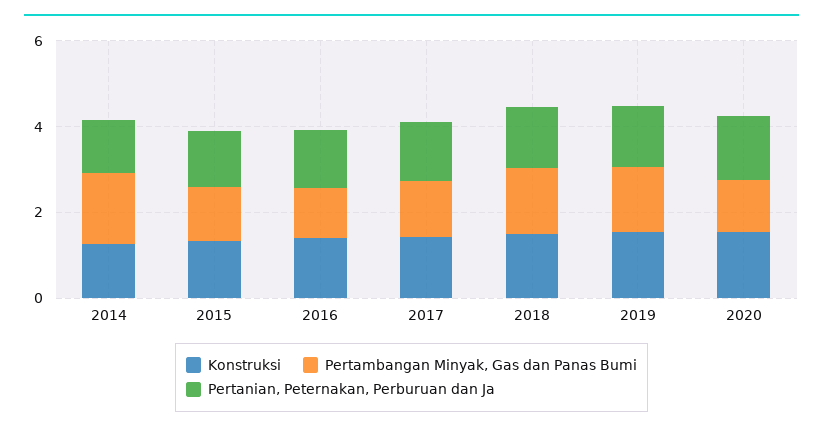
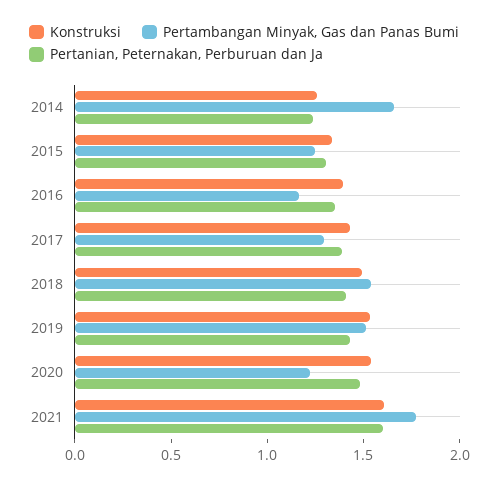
Konstruksi, 2021: none -> 1.6
Pertambangan Minyak, Gas dan Panas Bumi, 2021: none -> 1.8
Pertanian, Peternakan, Perburuan dan Ja, 2021: none -> 1.6

